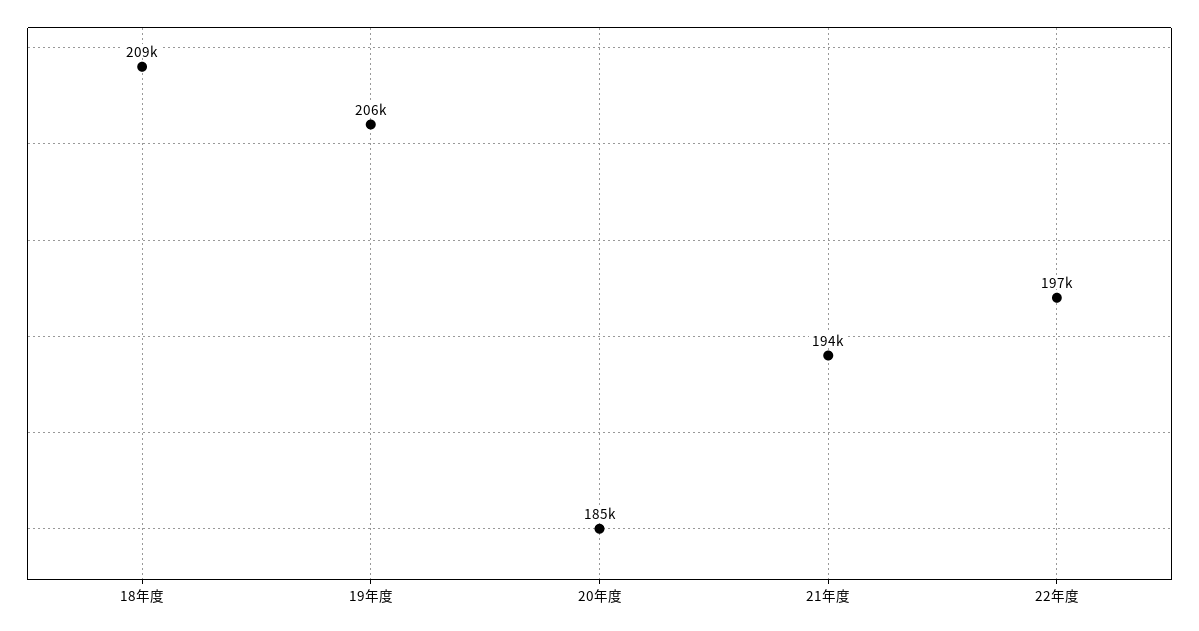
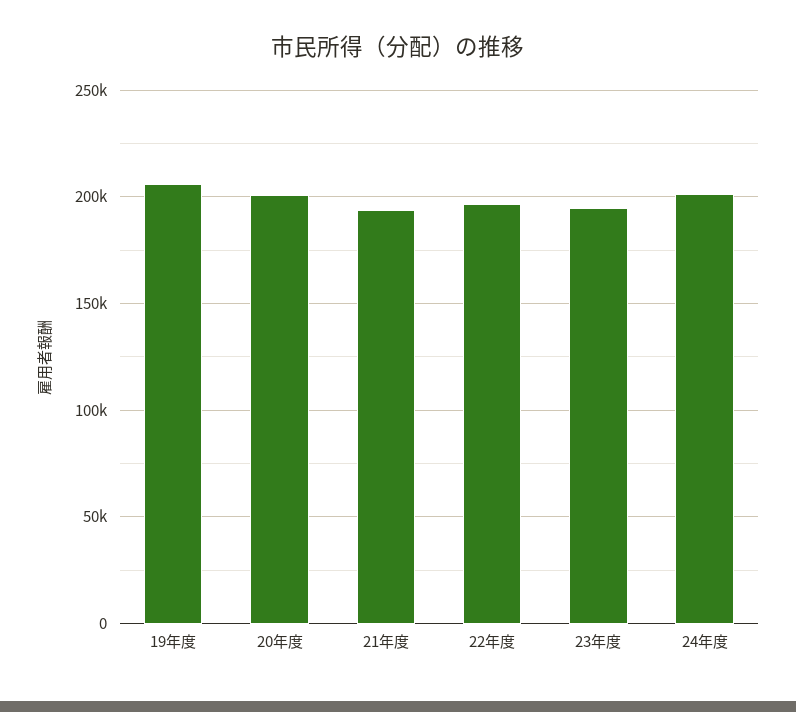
18年度: 209000 -> none
20年度: 185000 -> 200000
23年度: none -> 195000
24年度: none -> 200000

